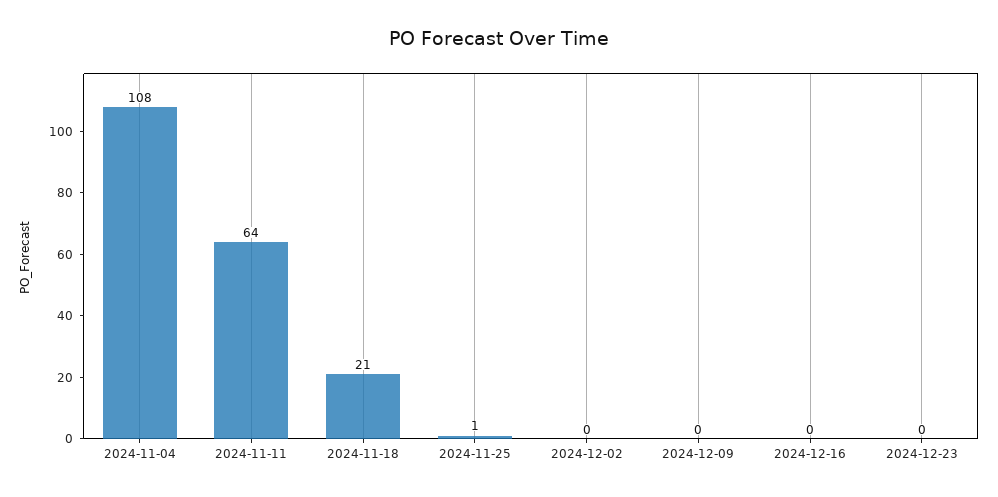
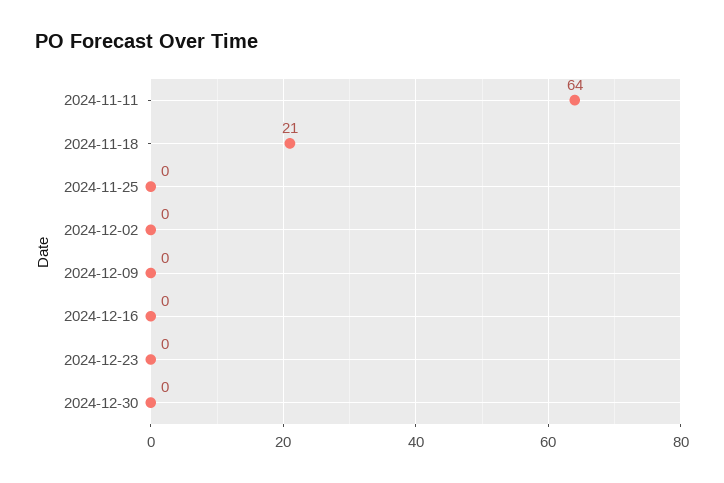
2024-11-04: 108 -> none
2024-11-25: 1 -> 0
2024-12-30: none -> 0

